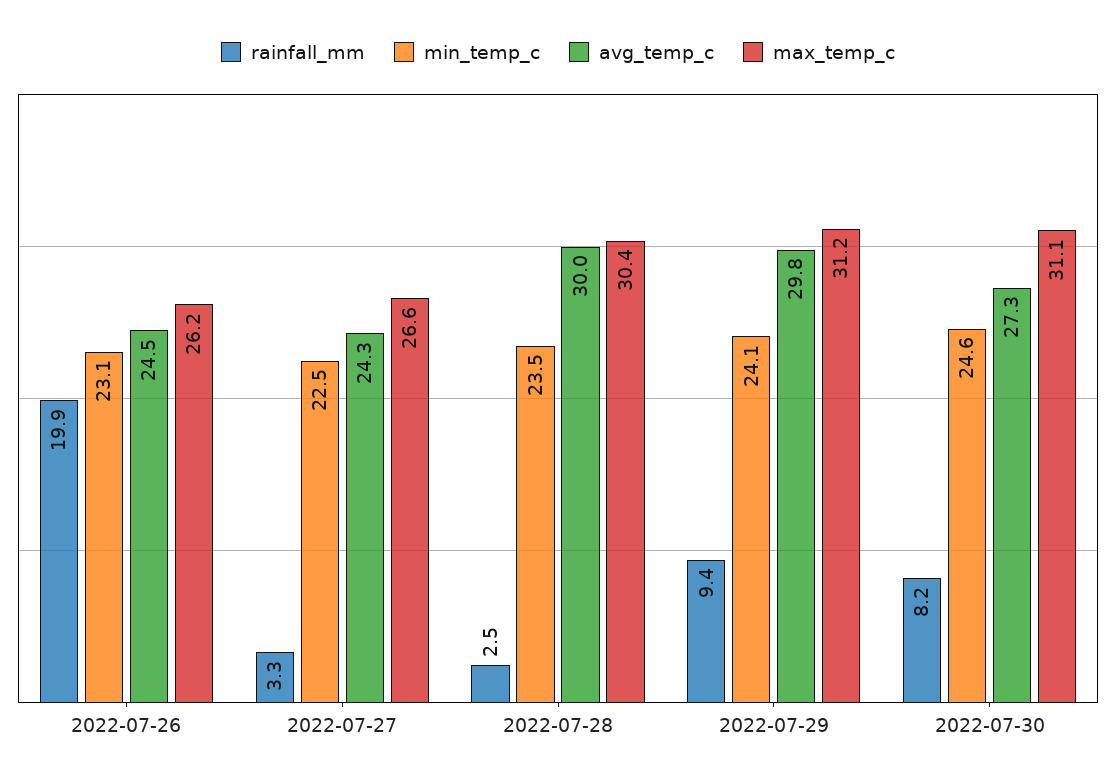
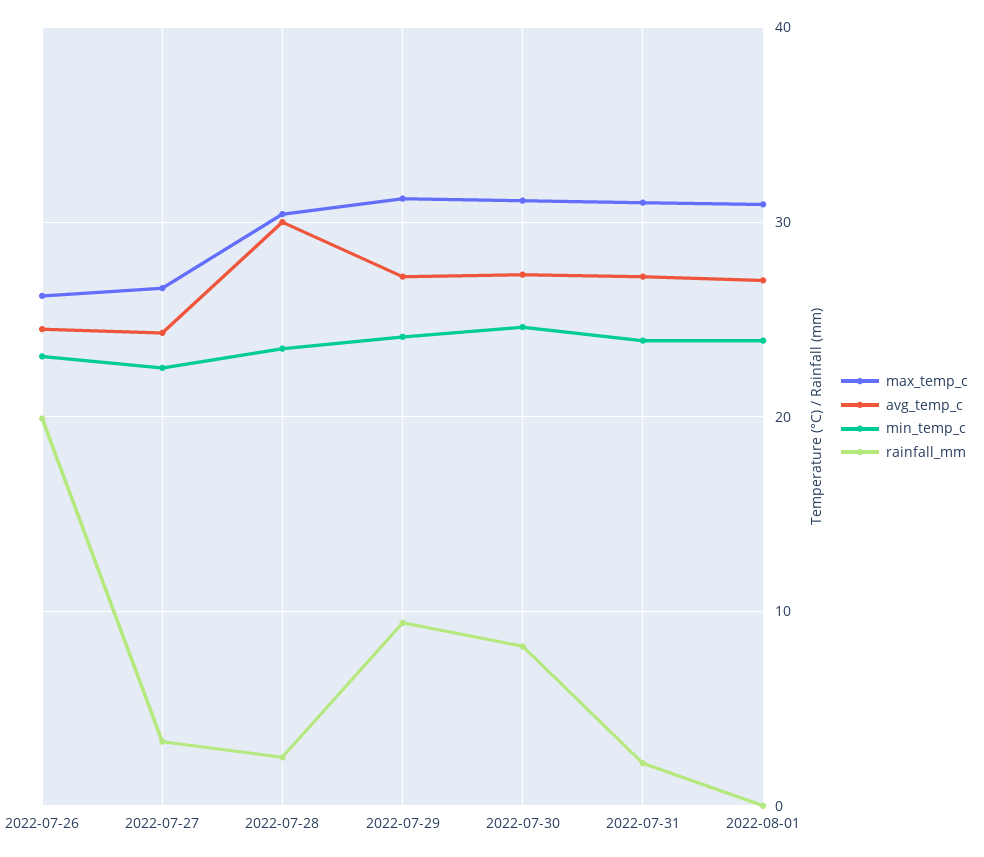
avg_temp_c, 2022-07-29: 29.8 -> 27
max_temp_c, 2022-07-31: none -> 31
avg_temp_c, 2022-07-31: none -> 27
min_temp_c, 2022-07-31: none -> 24
rainfall_mm, 2022-07-31: none -> 2
max_temp_c, 2022-08-01: none -> 31
avg_temp_c, 2022-08-01: none -> 27
min_temp_c, 2022-08-01: none -> 24
rainfall_mm, 2022-08-01: none -> 0

